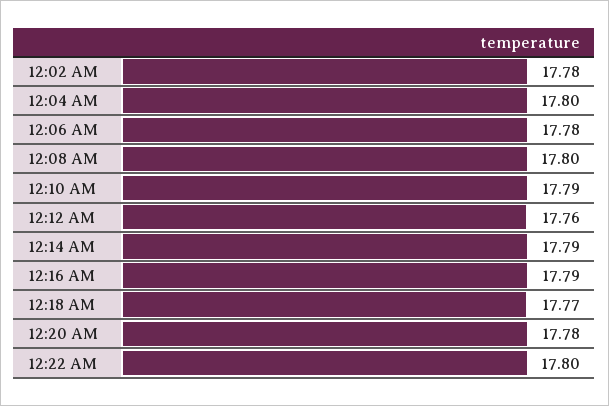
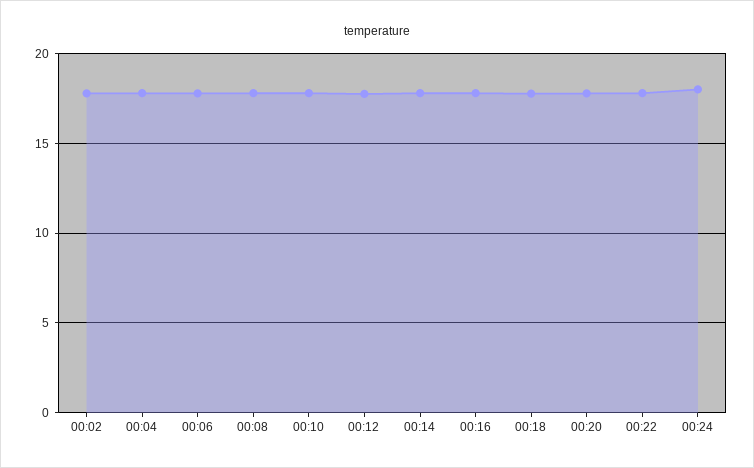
00:24: none -> 18

